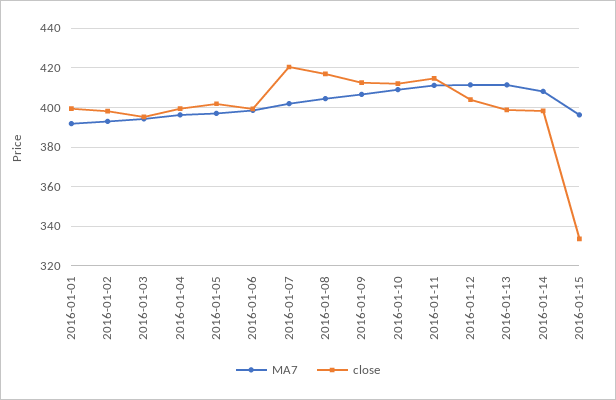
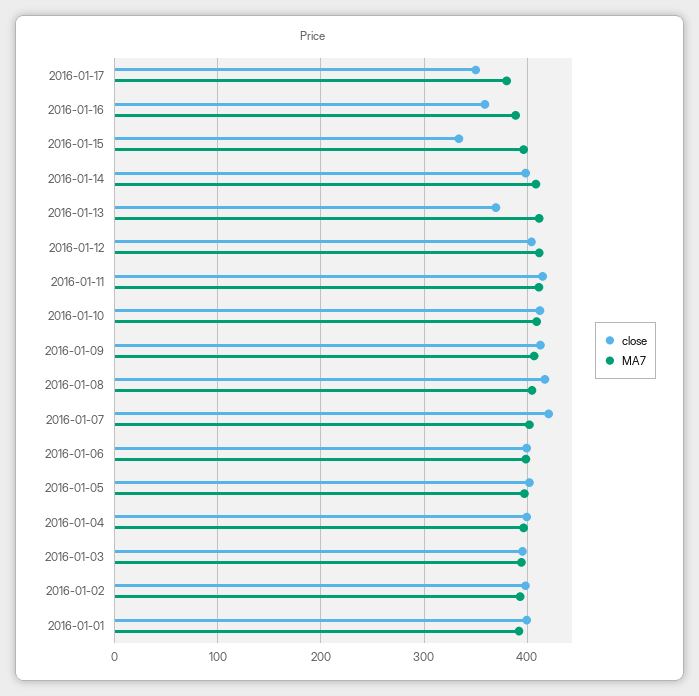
close, 2016-01-13: 400 -> 370
close, 2016-01-17: none -> 350
MA7, 2016-01-17: none -> 380
close, 2016-01-16: none -> 360
MA7, 2016-01-16: none -> 390

